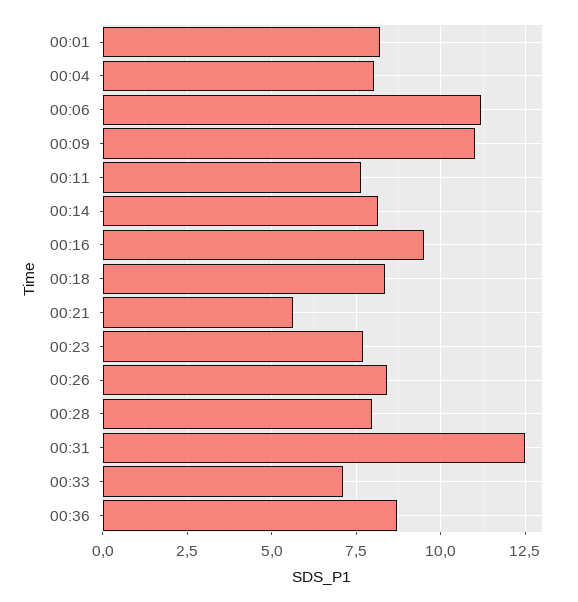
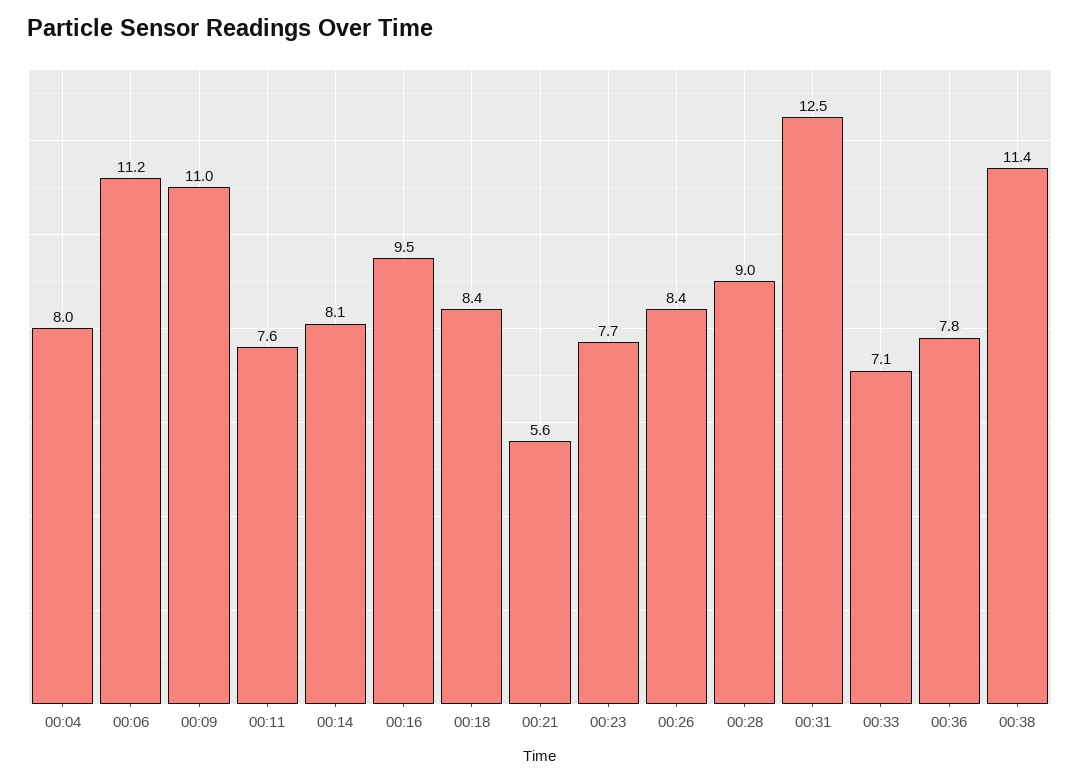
00:01: 8.25 -> none
00:28: 8 -> 9
00:36: 8.75 -> 7.8
00:38: none -> 11.4

